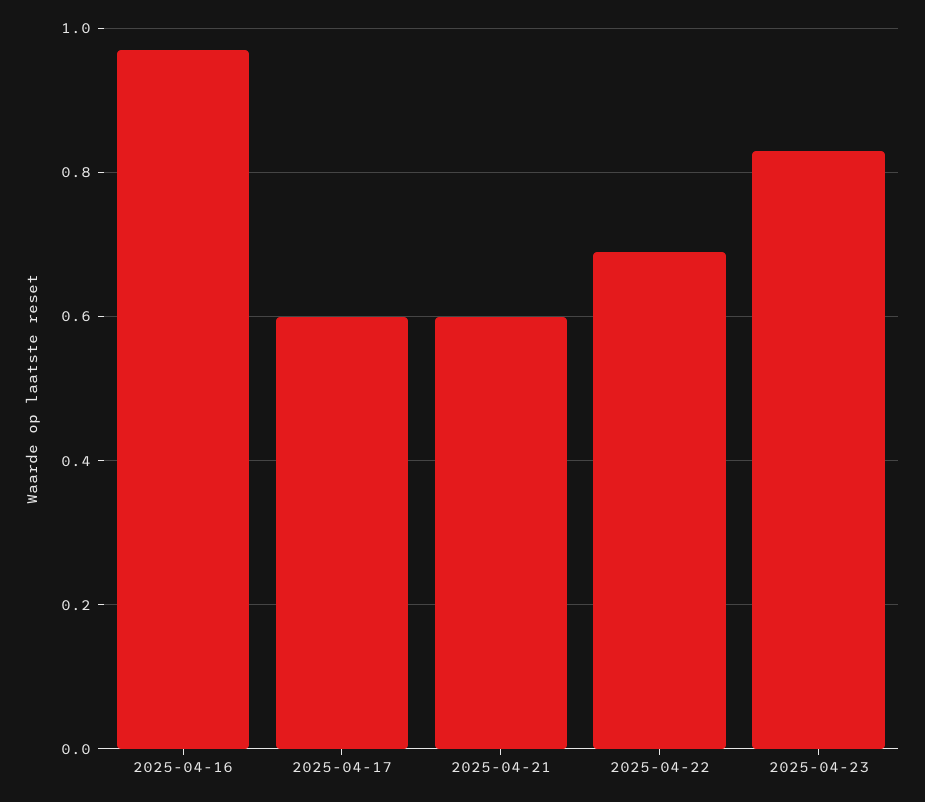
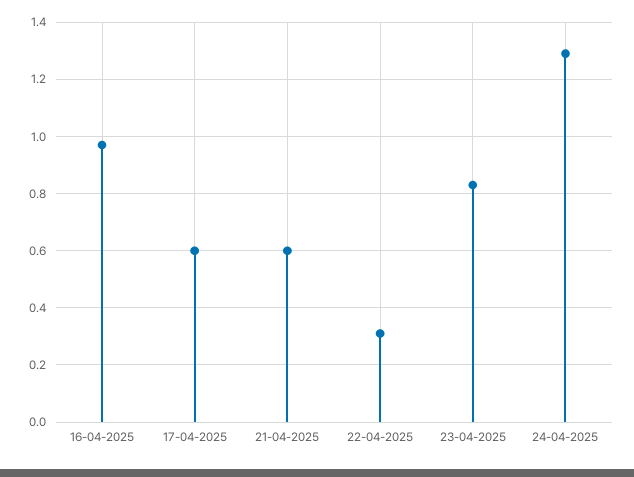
2025-04-22: 0.7 -> 0.3
24-04-2025: none -> 1.3

